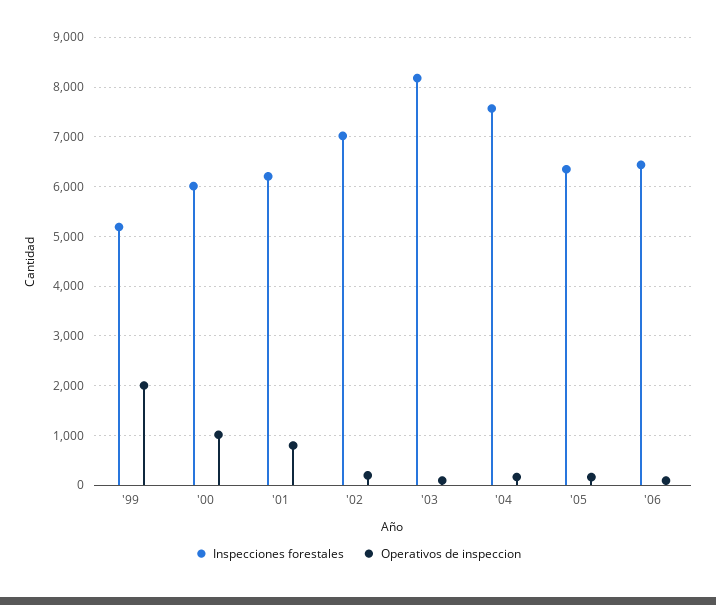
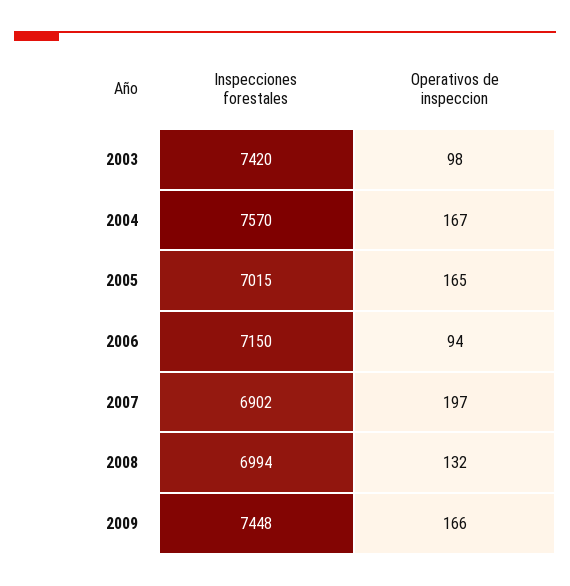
Inspecciones forestales, '99: 5200 -> none
Operativos de inspeccion, '99: 2000 -> none
Inspecciones forestales, '00: 6000 -> none
Operativos de inspeccion, '00: 1000 -> none
Inspecciones forestales, '01: 6200 -> none
Operativos de inspeccion, '01: 800 -> none
Inspecciones forestales, '02: 7000 -> none
Operativos de inspeccion, '02: 200 -> none
Inspecciones forestales, '03: 8200 -> 7420
Inspecciones forestales, '05: 6400 -> 7015
Inspecciones forestales, '06: 6400 -> 7150
Inspecciones forestales, 2007: none -> 6902
Operativos de inspeccion, 2007: none -> 197
Inspecciones forestales, 2008: none -> 6994
Operativos de inspeccion, 2008: none -> 132
Inspecciones forestales, 2009: none -> 7448
Operativos de inspeccion, 2009: none -> 166

